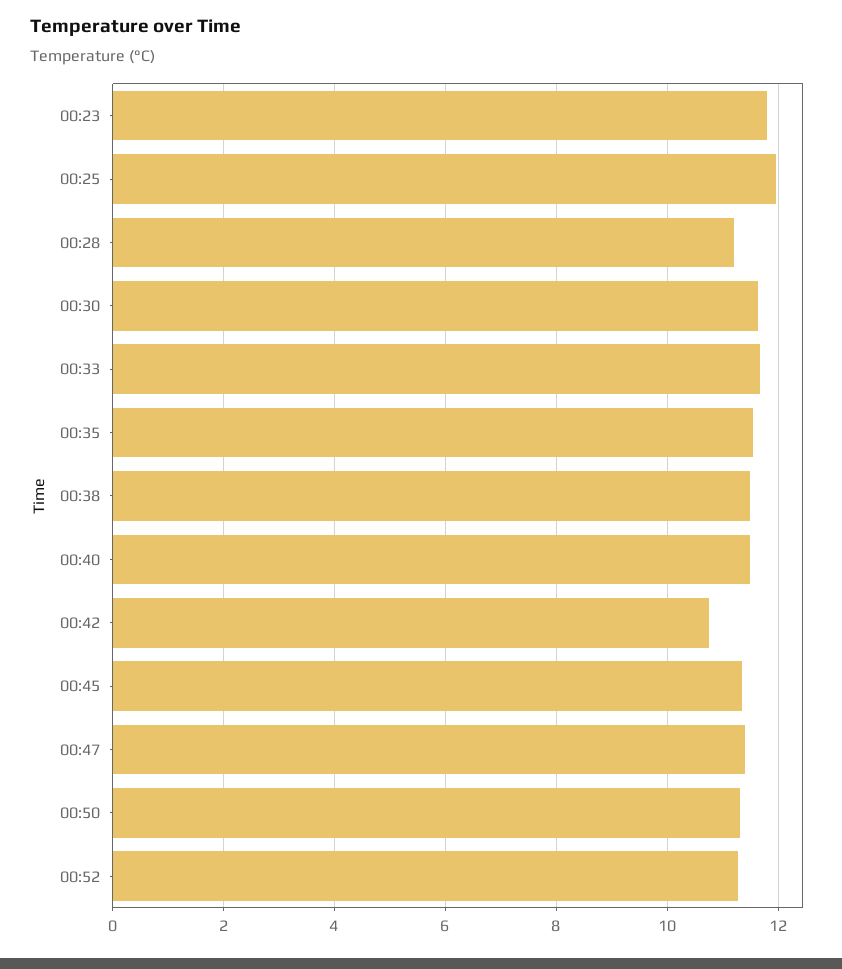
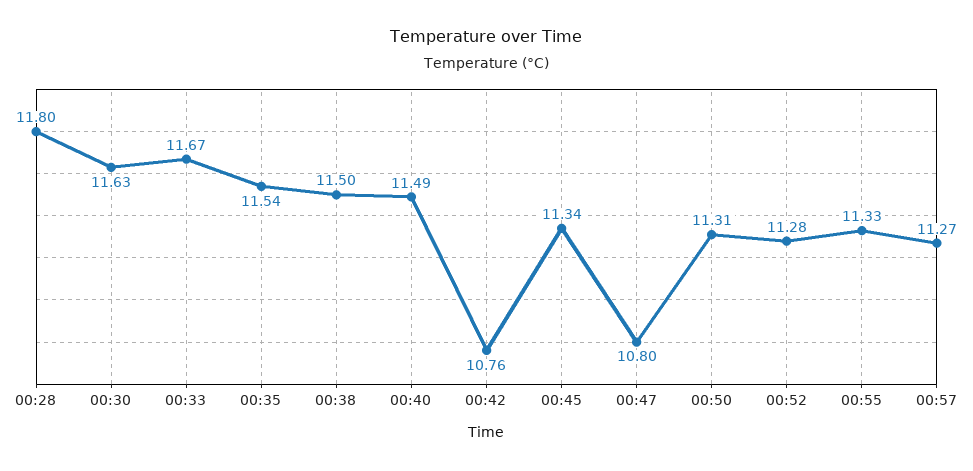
00:23: 11.8 -> none
00:25: 12 -> none
00:28: 11.2 -> 11.8
00:47: 11.4 -> 10.8
00:55: none -> 11.33
00:57: none -> 11.27

